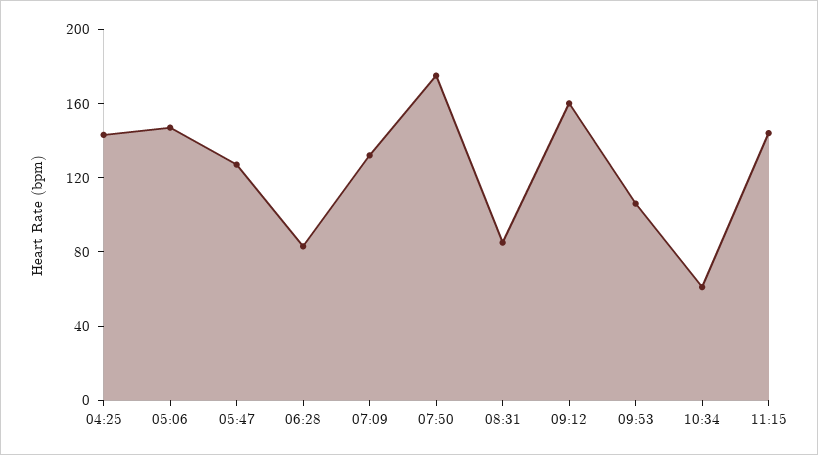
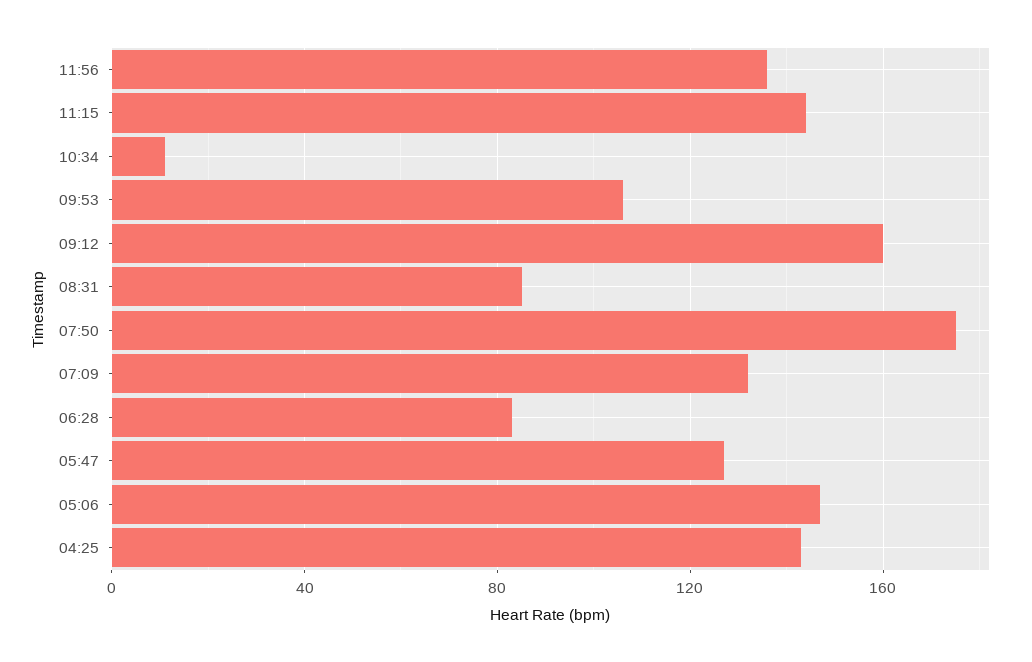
10:34: 60 -> 10
11:56: none -> 135

